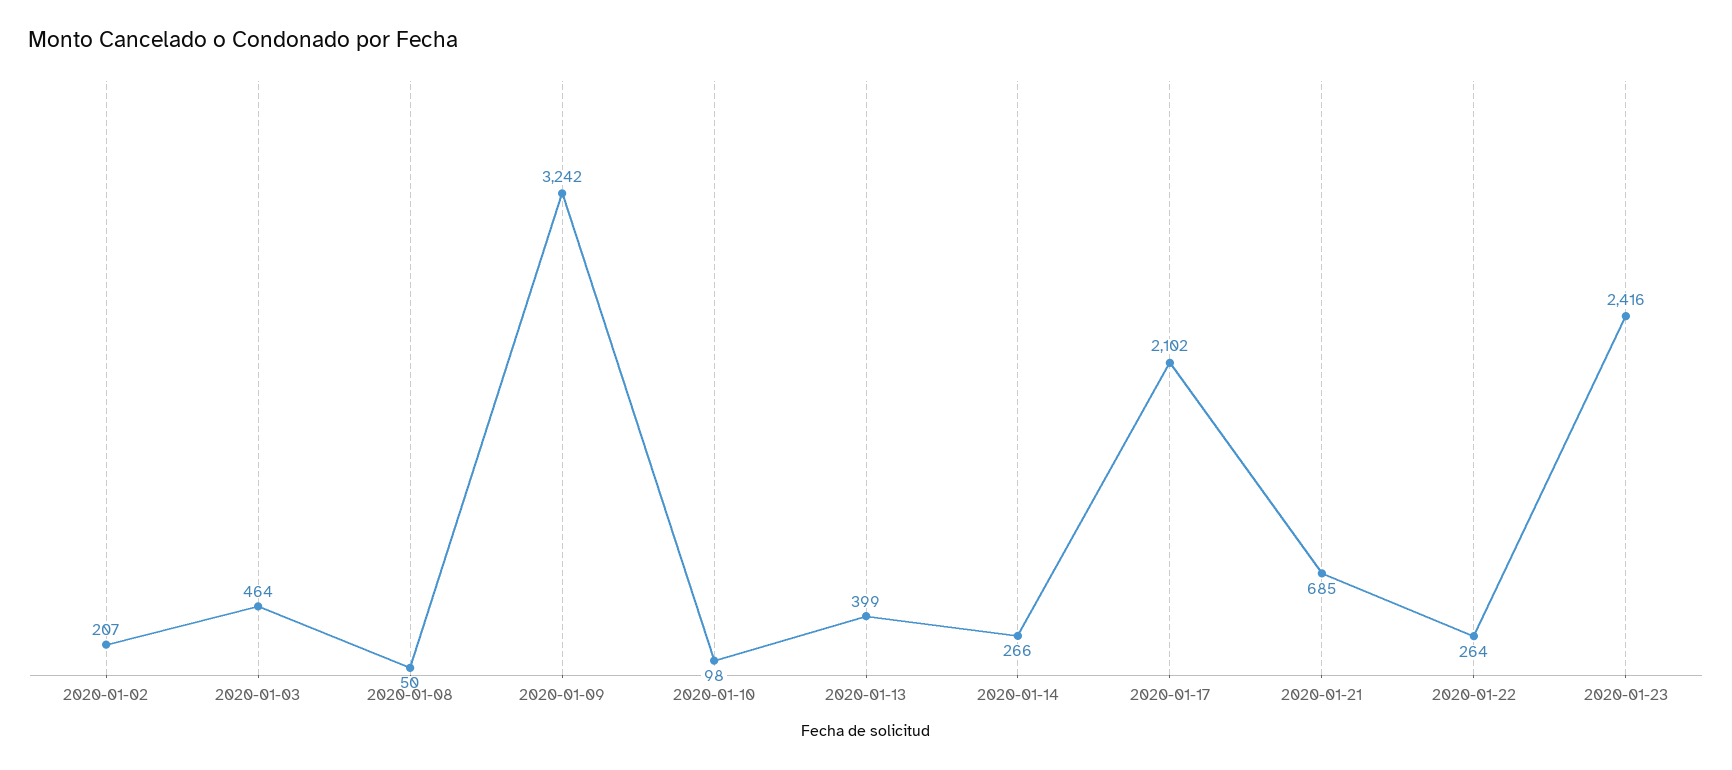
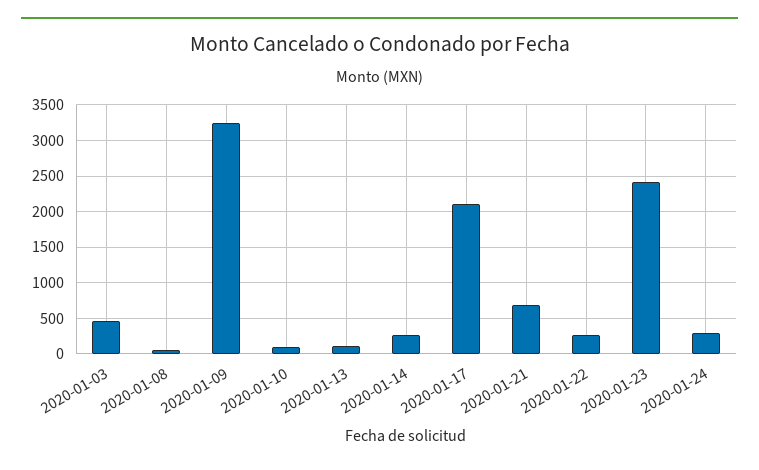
2020-01-02: 207 -> none
2020-01-13: 399 -> 100
2020-01-24: none -> 300

